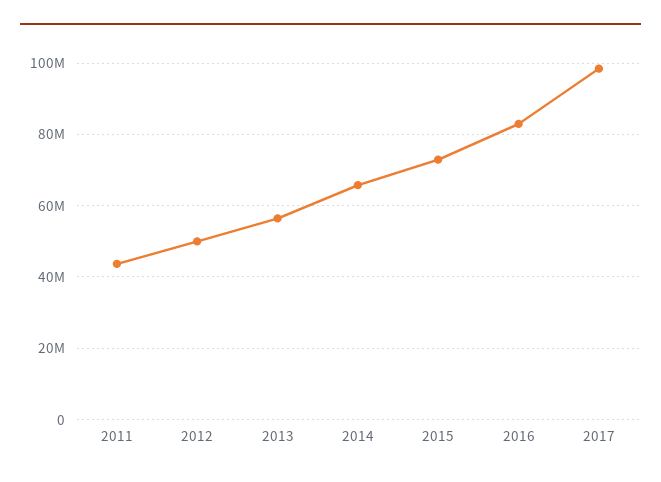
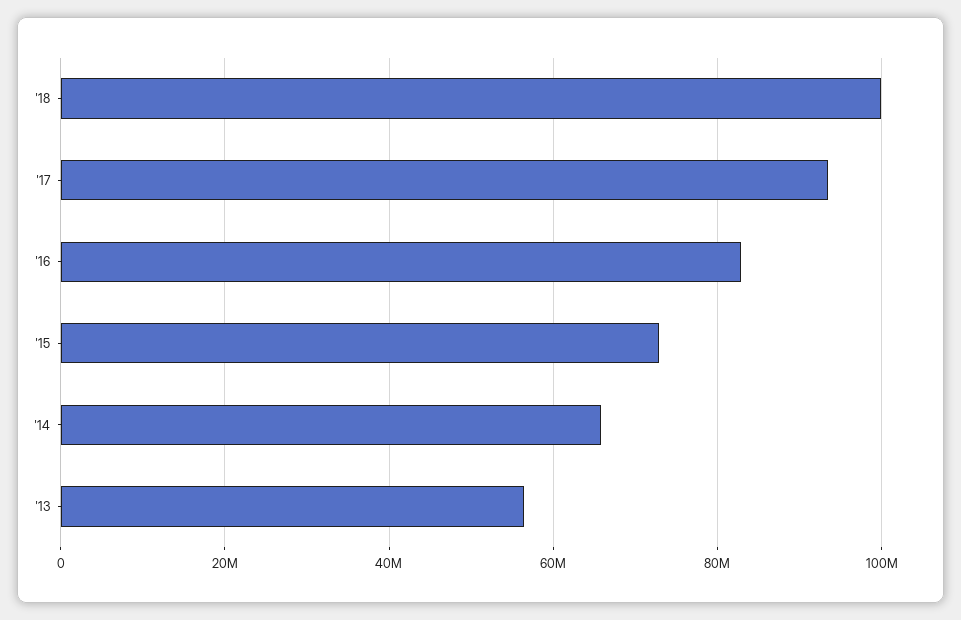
2011: 44000000 -> none
2012: 50000000 -> none
2017: 98000000 -> 94000000
'18: none -> 100000000

